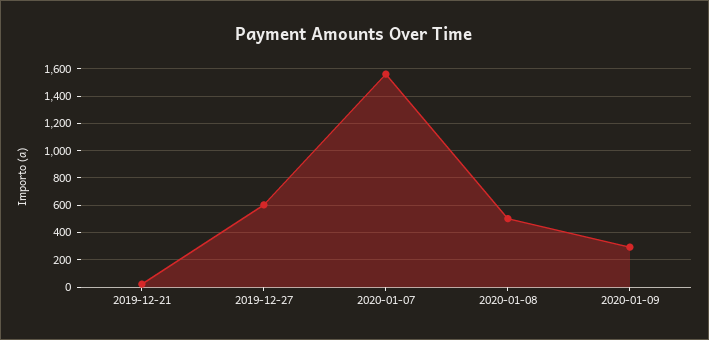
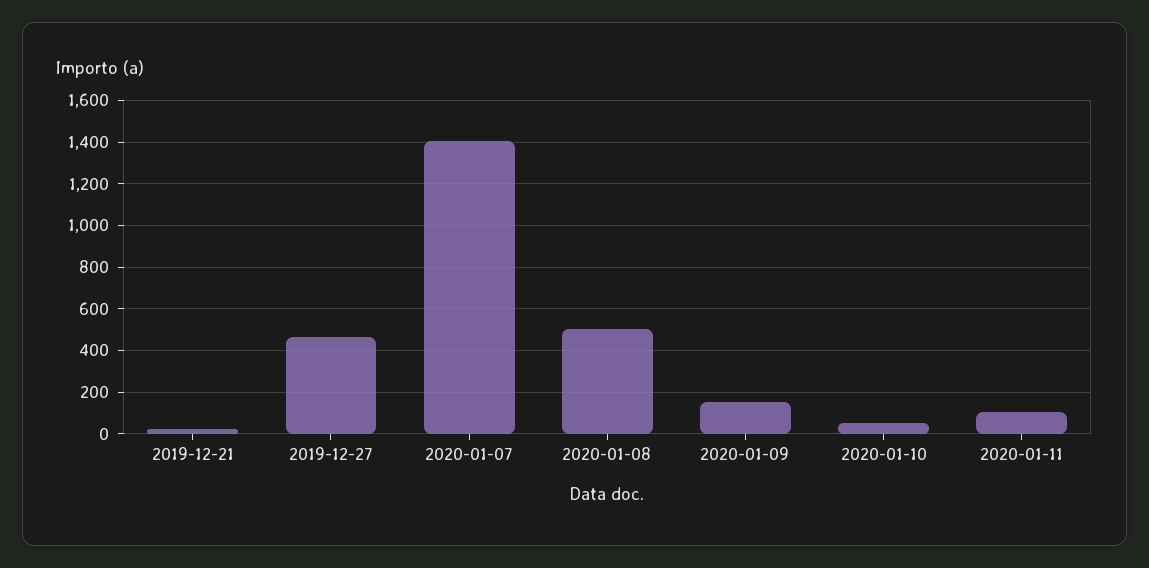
2019-12-27: 600 -> 450
2020-01-07: 1550 -> 1400
2020-01-09: 300 -> 150
2020-01-10: none -> 50
2020-01-11: none -> 100

